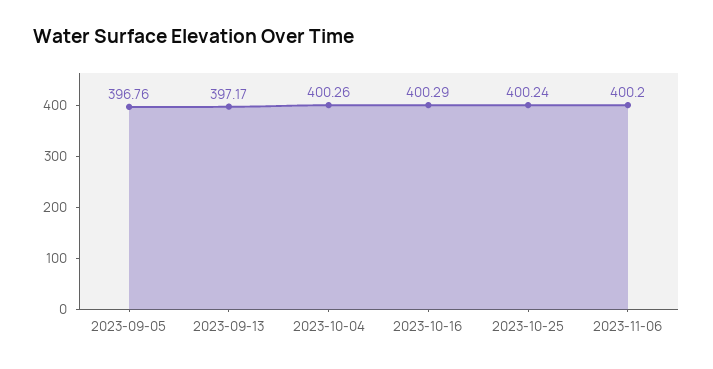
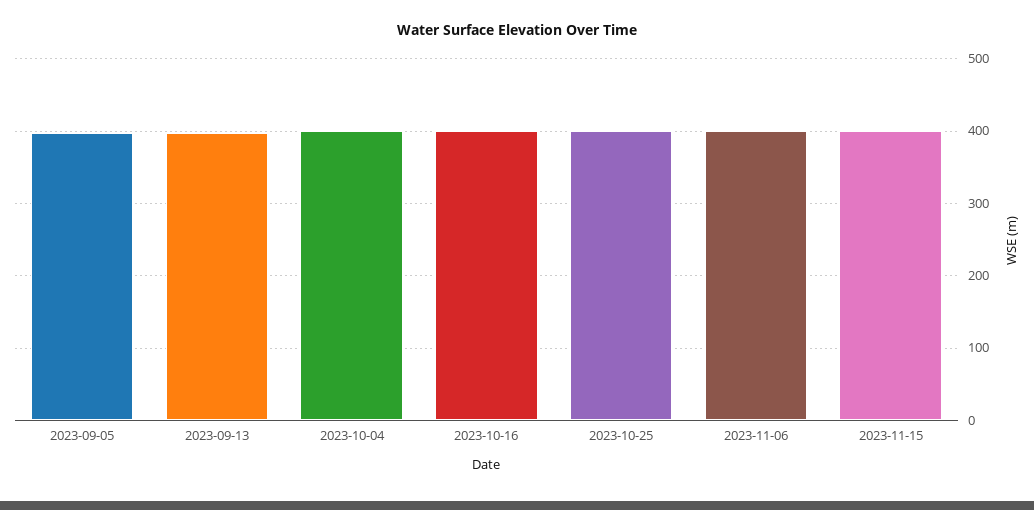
2023-11-15: none -> 400

